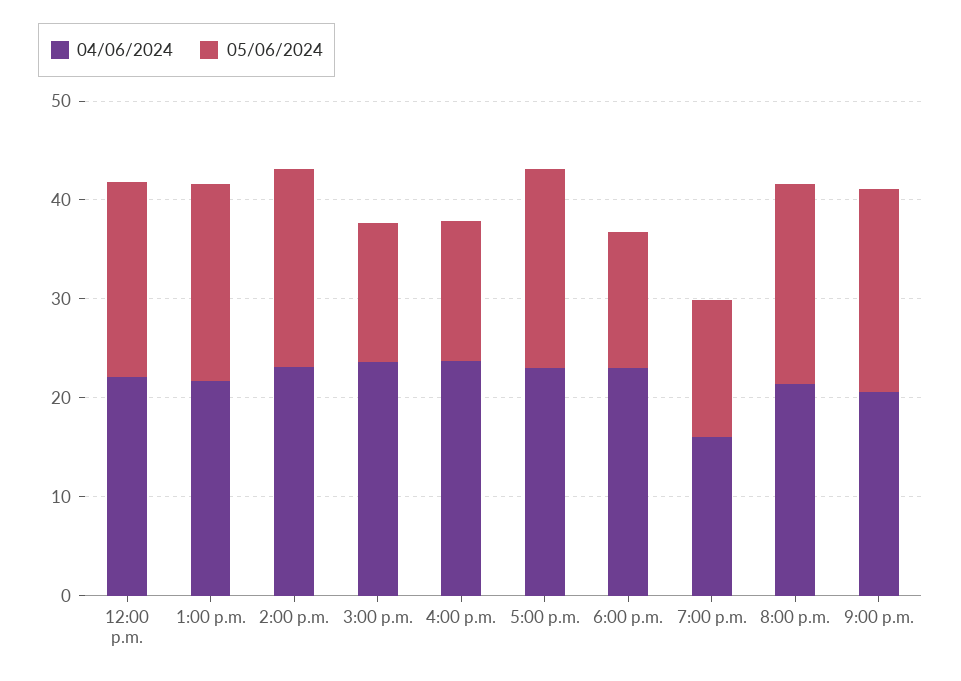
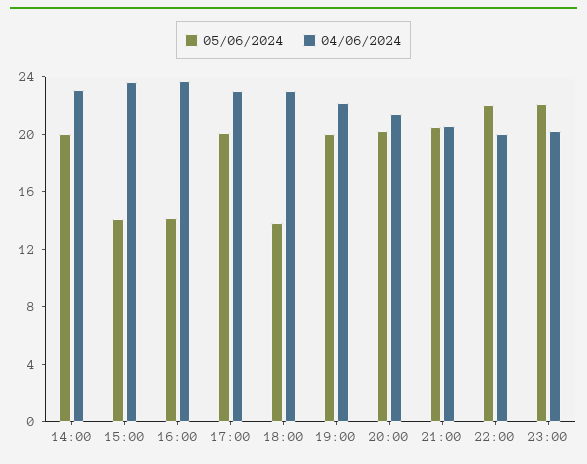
04/06/2024, 12:00 p.m.: 22 -> none
05/06/2024, 12:00 p.m.: 20 -> none
04/06/2024, 1:00 p.m.: 22 -> none
05/06/2024, 1:00 p.m.: 20 -> none
04/06/2024, 7:00 p.m.: 16 -> 22
05/06/2024, 7:00 p.m.: 14 -> 20
05/06/2024, 22:00: none -> 22
04/06/2024, 22:00: none -> 20
05/06/2024, 23:00: none -> 22
04/06/2024, 23:00: none -> 20

